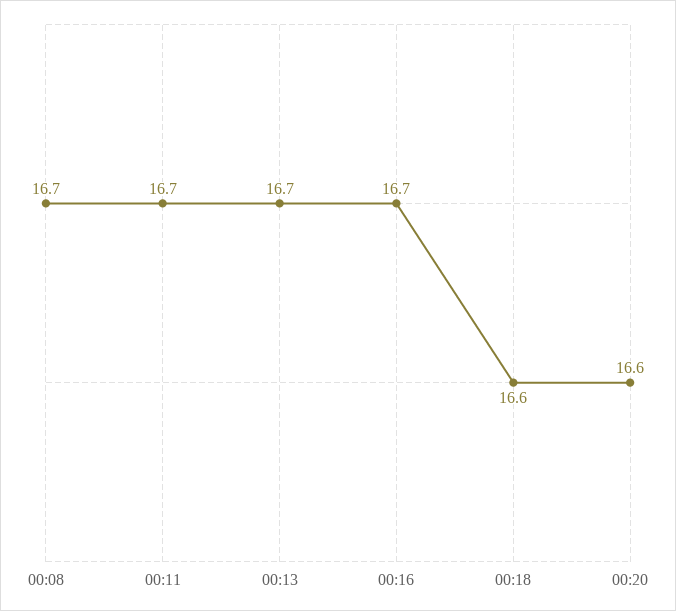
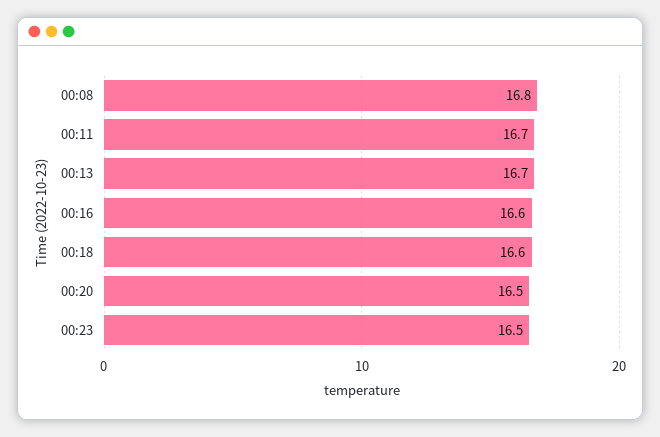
00:08: 16.7 -> 16.8
00:16: 16.7 -> 16.6
00:20: 16.6 -> 16.5
00:23: none -> 16.5

